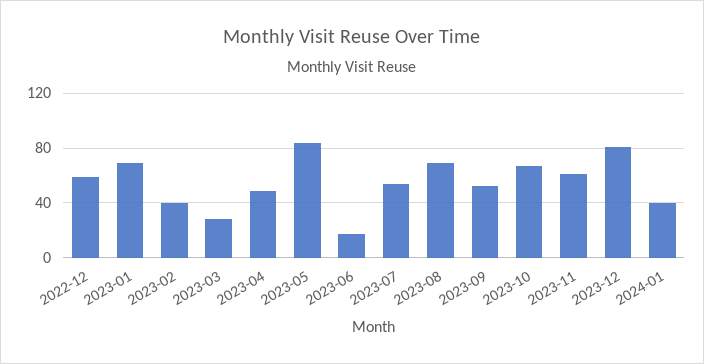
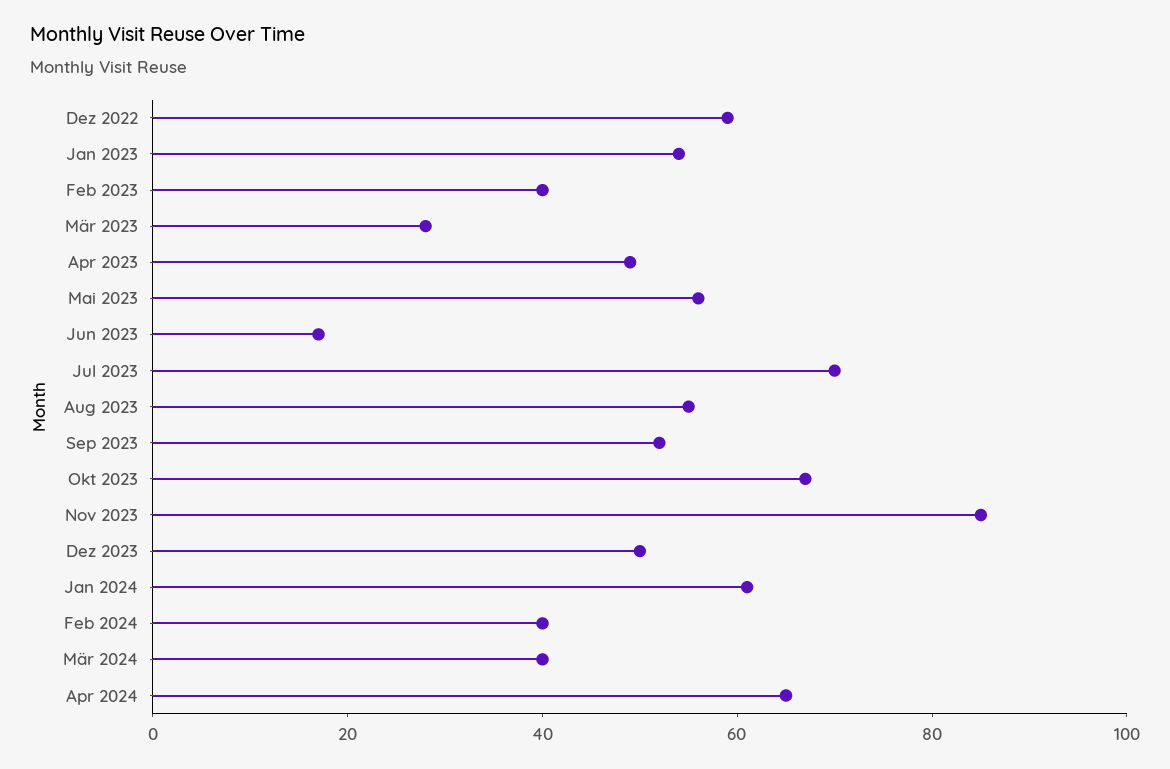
2023-01: 70 -> 55
2023-05: 85 -> 55
2023-07: 55 -> 70
2023-08: 70 -> 55
2023-11: 60 -> 85
2023-12: 80 -> 50
2024-01: 40 -> 60
Feb 2024: none -> 40
Mär 2024: none -> 40
Apr 2024: none -> 65

